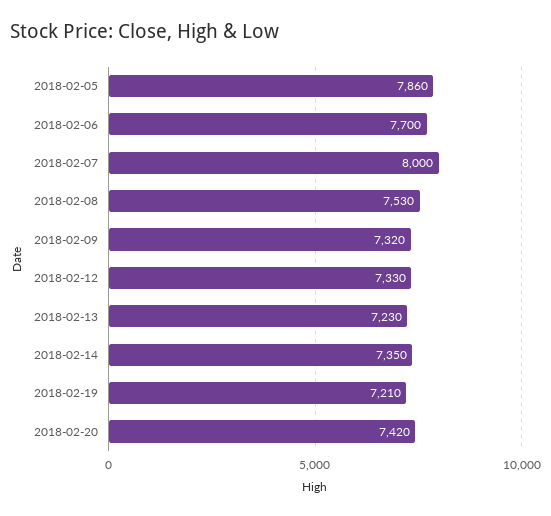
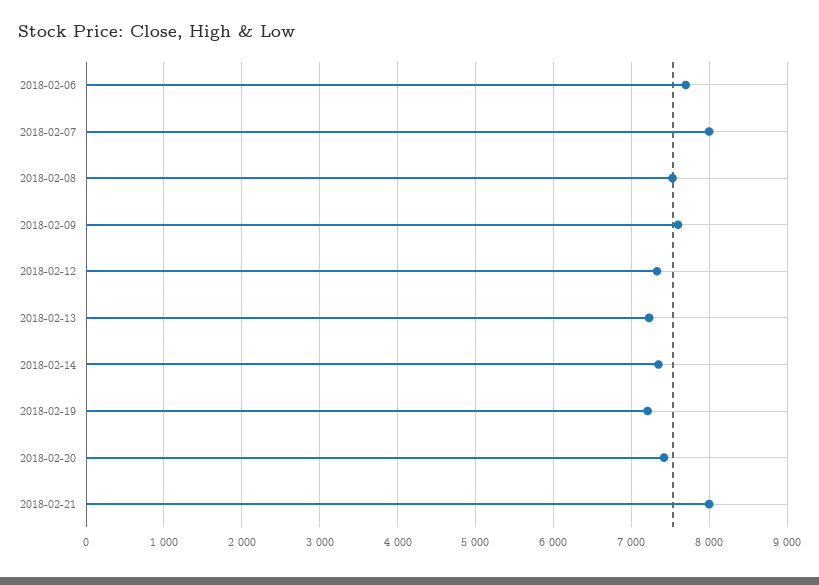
2018-02-05: 7860 -> none
2018-02-09: 7320 -> 7600
2018-02-21: none -> 8000

